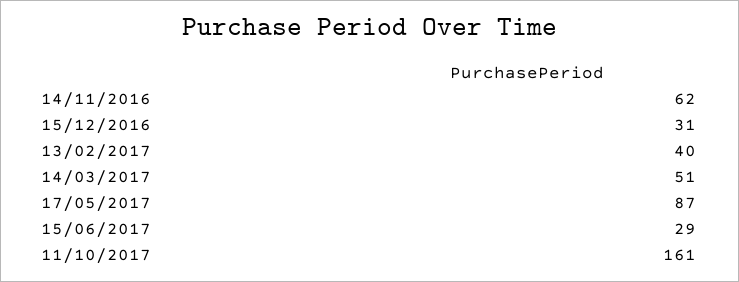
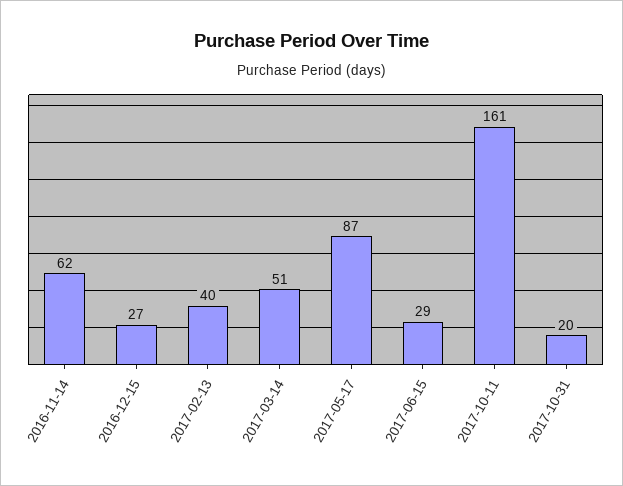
15/12/2016: 31 -> 27
2017-10-31: none -> 20

